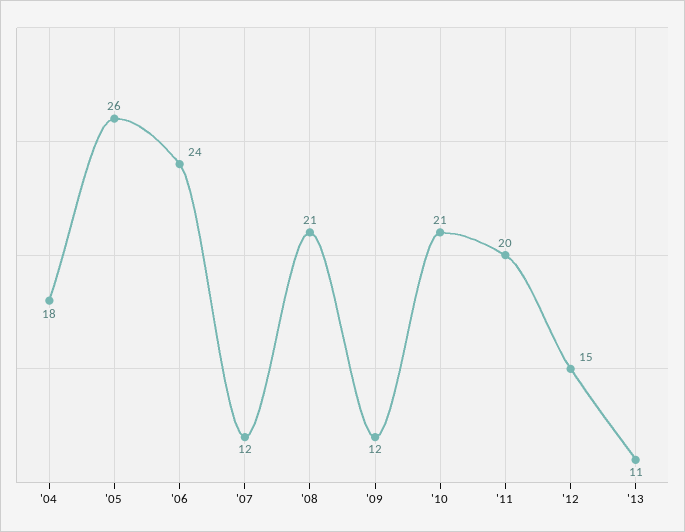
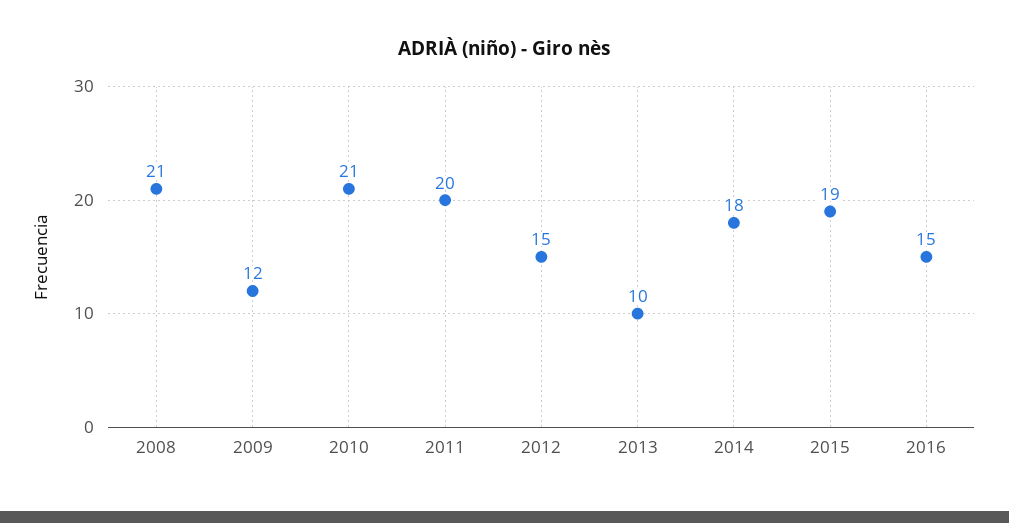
'04: 18 -> none
'05: 26 -> none
'06: 24 -> none
'07: 12 -> none
'13: 11 -> 10
2014: none -> 18
2015: none -> 19
2016: none -> 15

